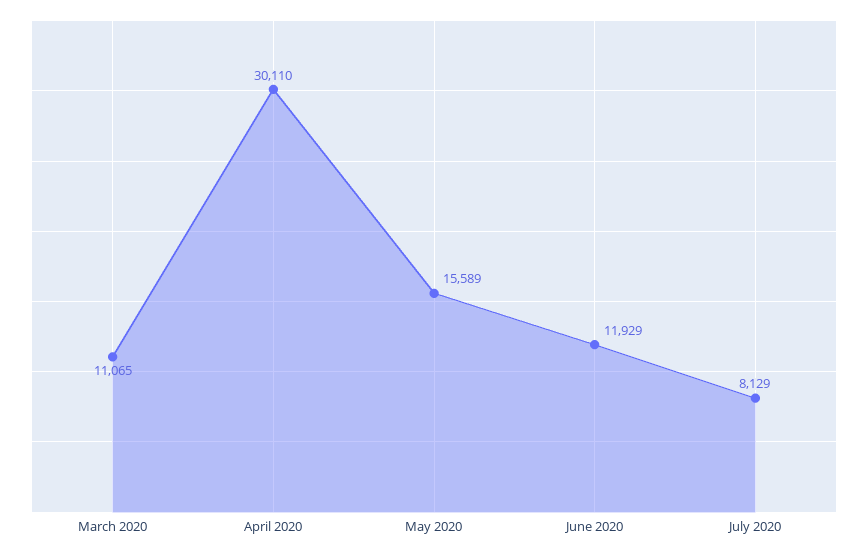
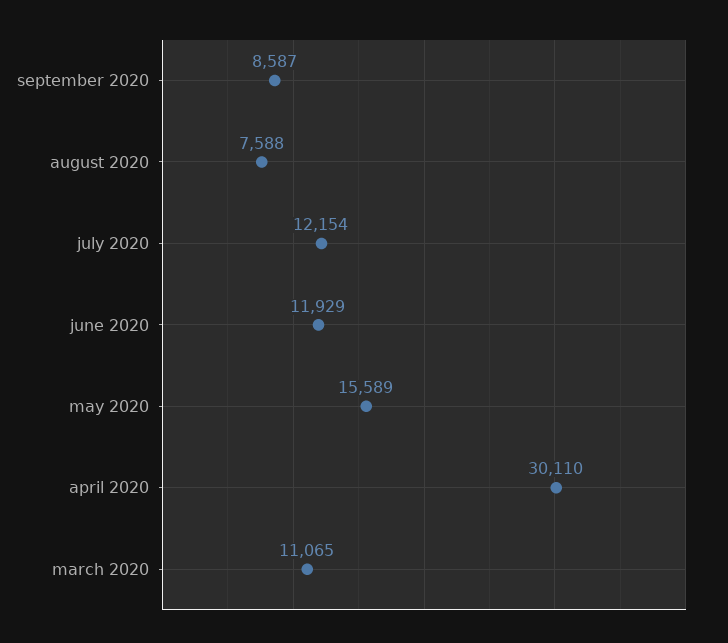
July 2020: 8129 -> 12154
september 2020: none -> 8587
august 2020: none -> 7588

